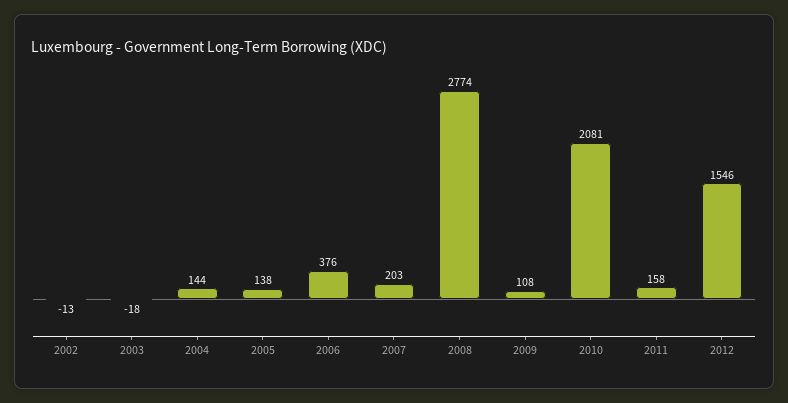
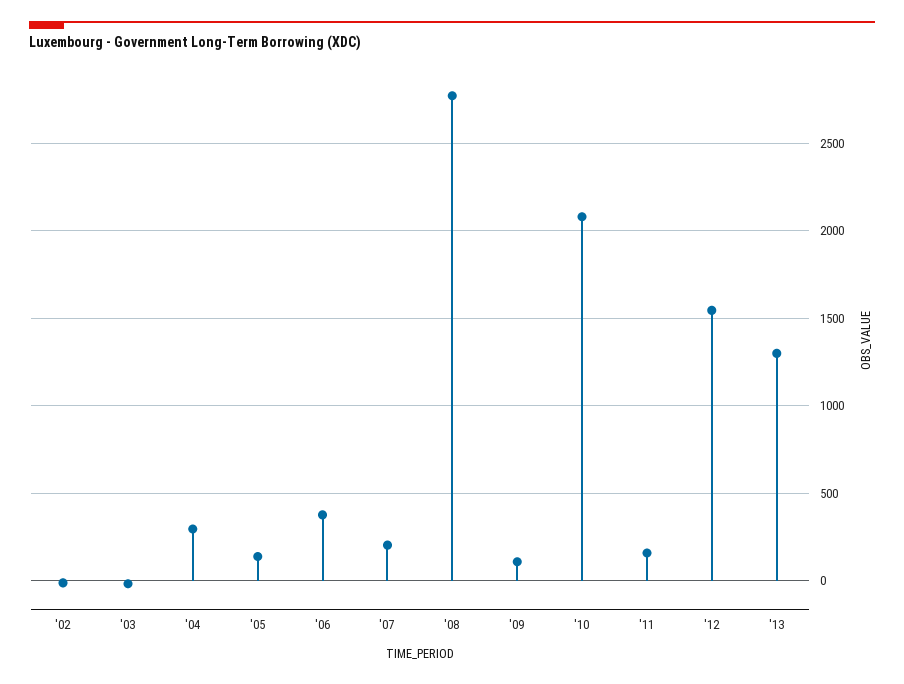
2004: 144 -> 300
'13: none -> 1300

